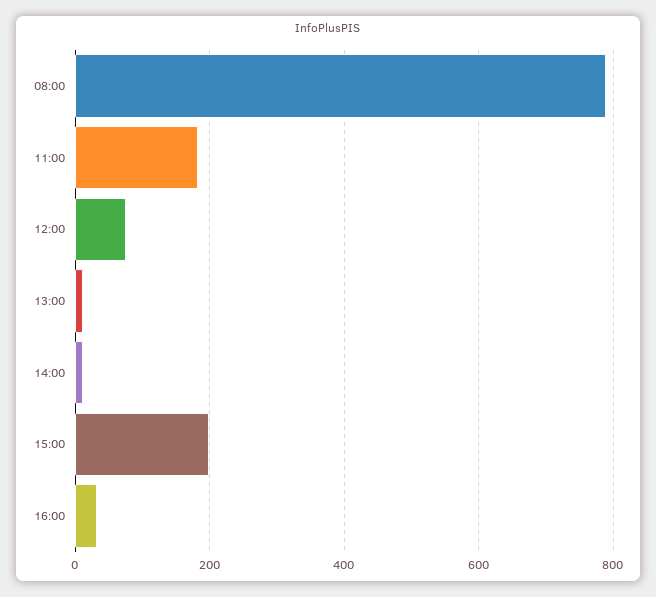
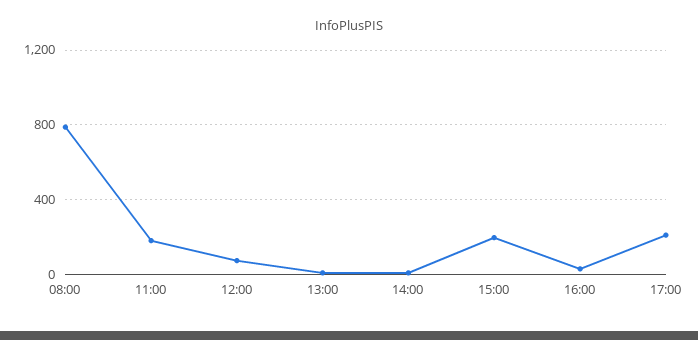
17:00: none -> 200

